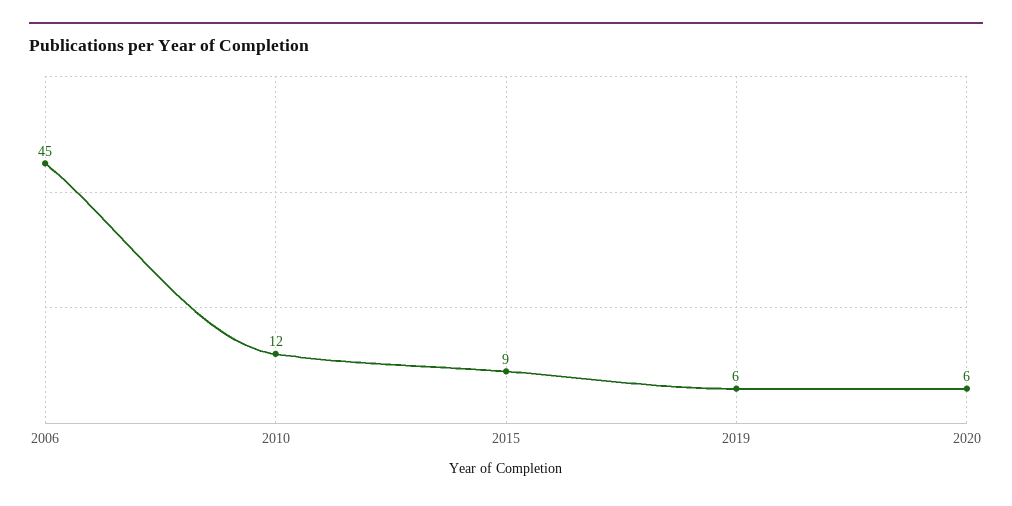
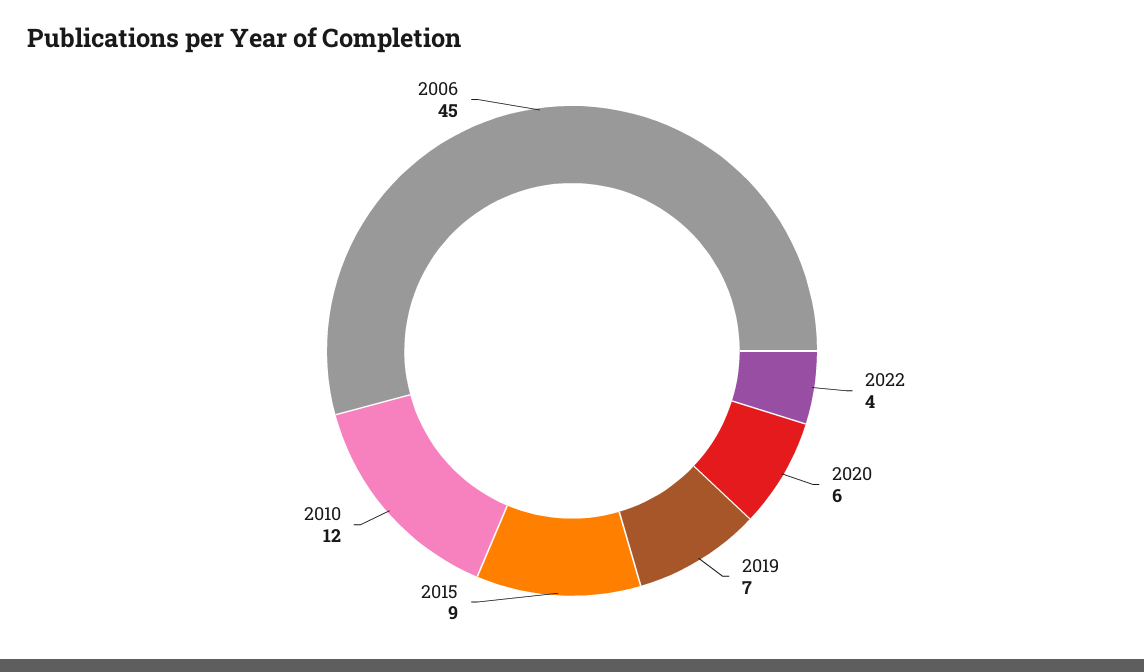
2019: 6 -> 7
2022: none -> 4

